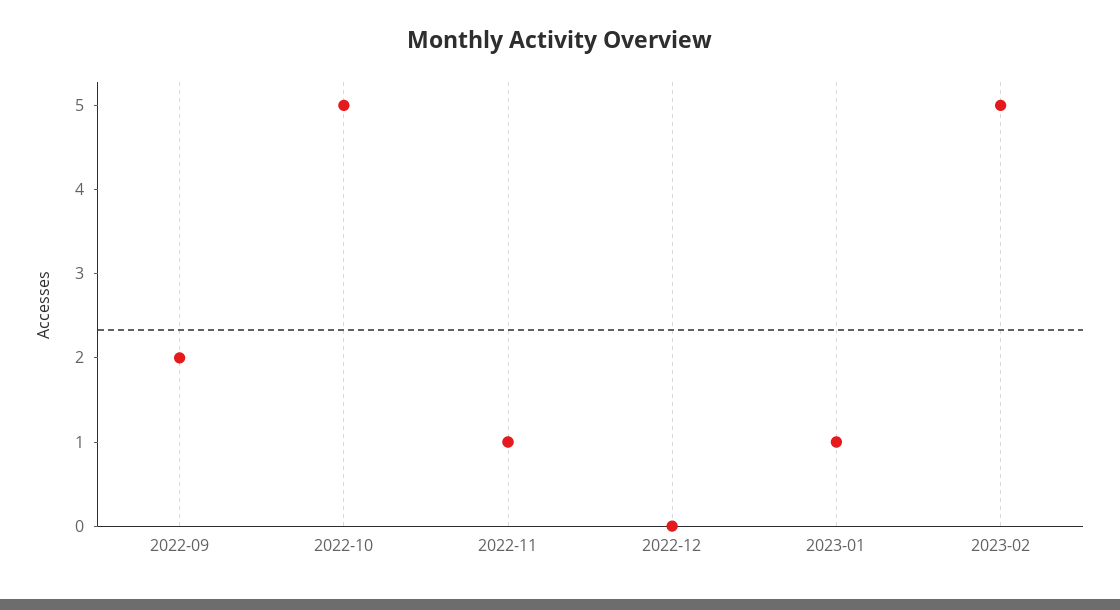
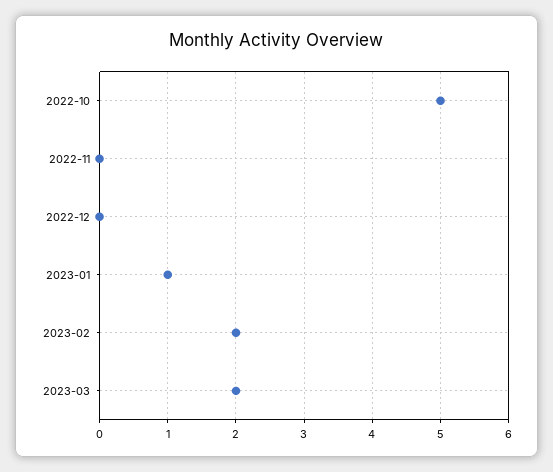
2022-09: 2 -> none
2022-11: 1 -> 0
2023-02: 5 -> 2
2023-03: none -> 2

